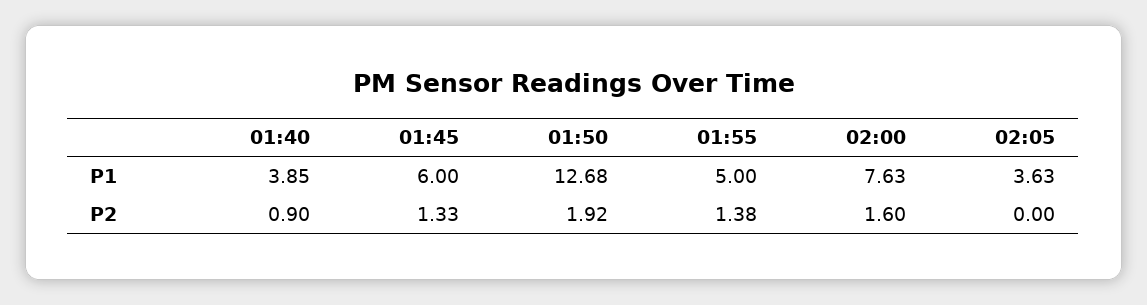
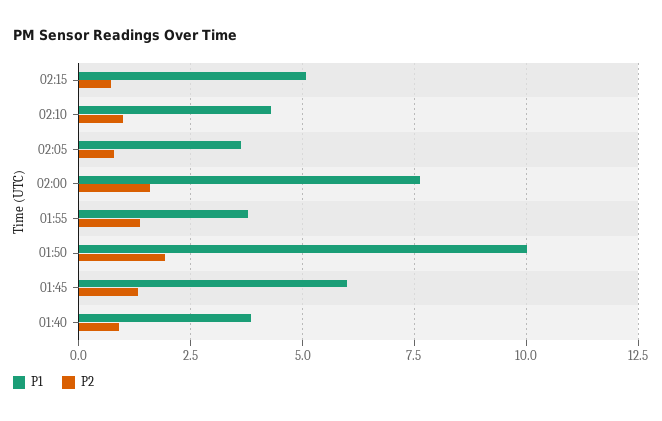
P1, 01:50: 12.68 -> 10
P1, 01:55: 5 -> 3.75
P2, 02:05: 0 -> 0.75
P1, 02:15: none -> 5
P2, 02:15: none -> 0.75
P1, 02:10: none -> 4.25
P2, 02:10: none -> 1

